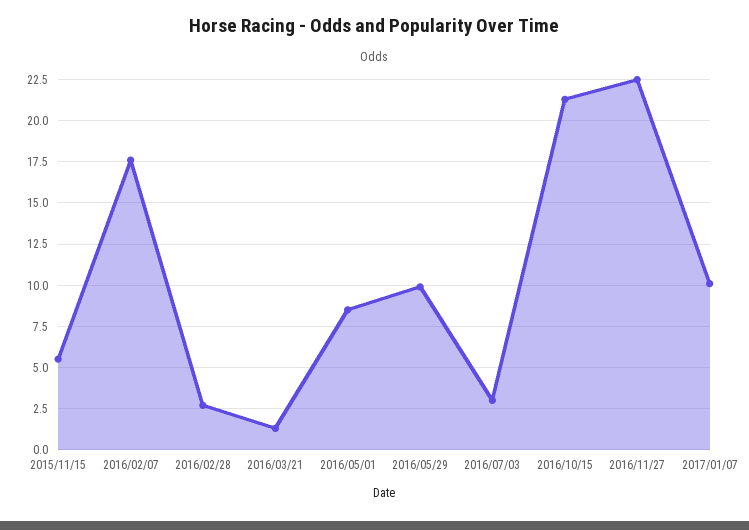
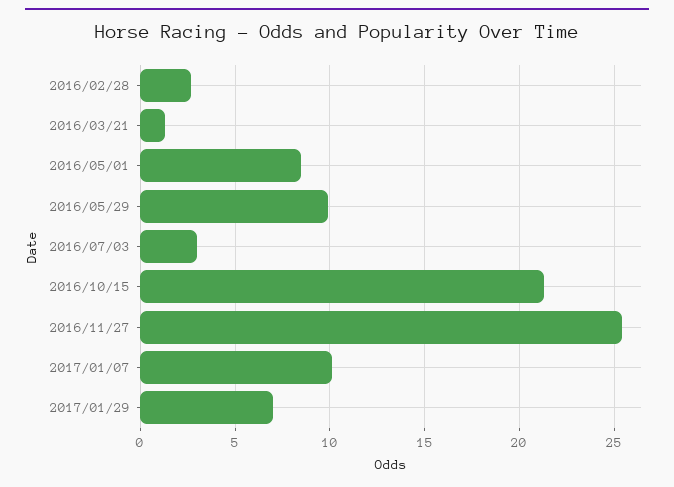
2015/11/15: 5.5 -> none
2016/02/07: 17.5 -> none
2016/11/27: 22.5 -> 25.5
2017/01/29: none -> 7

